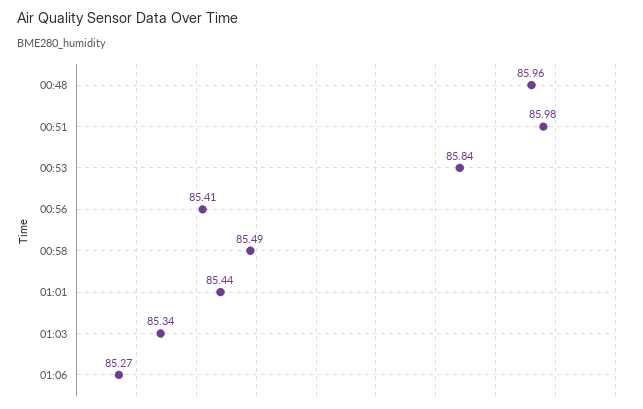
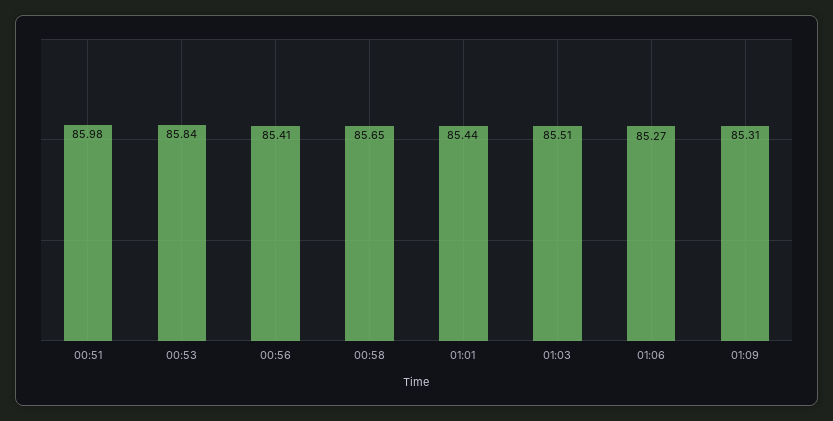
00:48: 85.96 -> none
00:58: 85.49 -> 85.65
01:03: 85.34 -> 85.51
01:09: none -> 85.31

